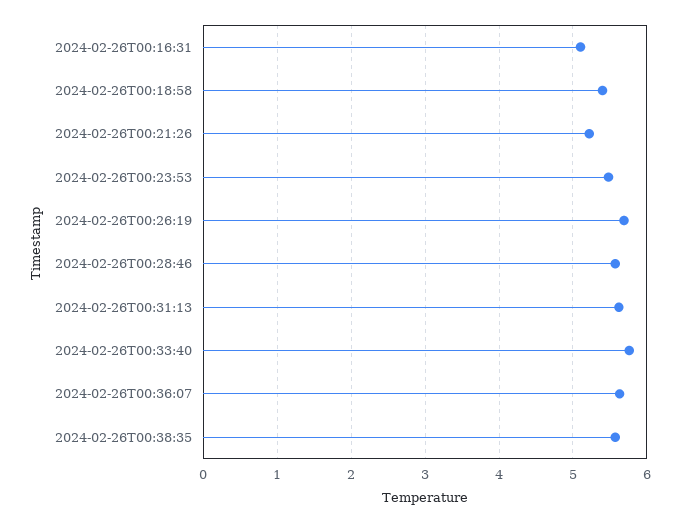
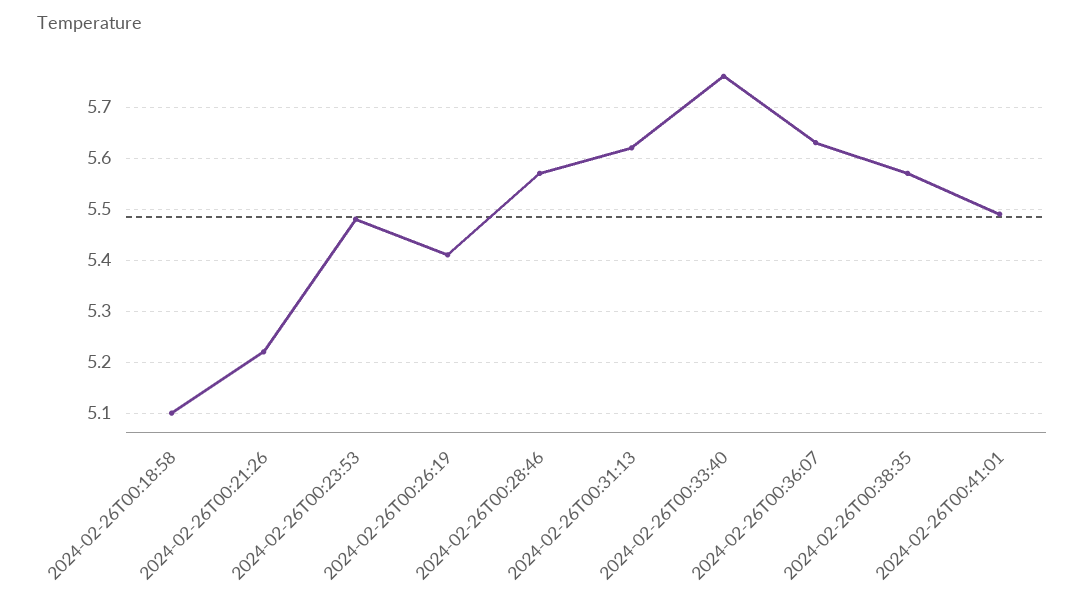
2024-02-26T00:16:31: 5.1 -> none
2024-02-26T00:18:58: 5.4 -> 5.1
2024-02-26T00:26:19: 5.7 -> 5.4
2024-02-26T00:41:01: none -> 5.5

